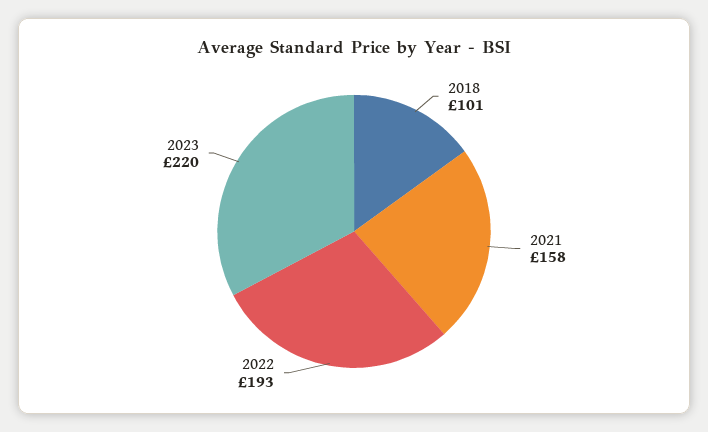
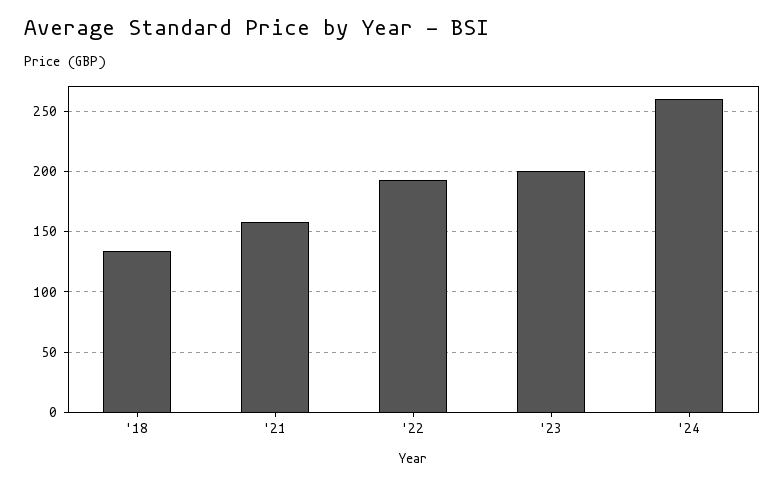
2018: 101 -> 135
2023: 220 -> 200
'24: none -> 260

